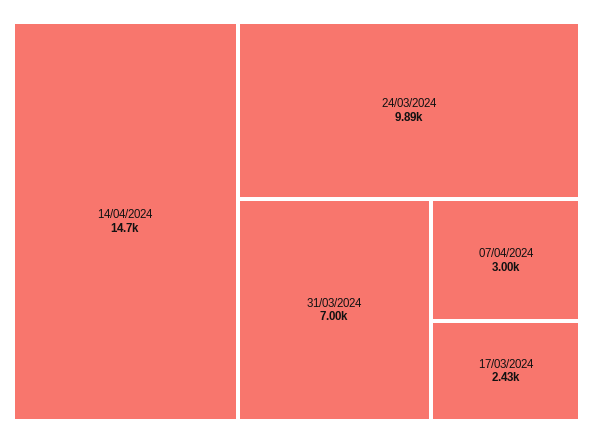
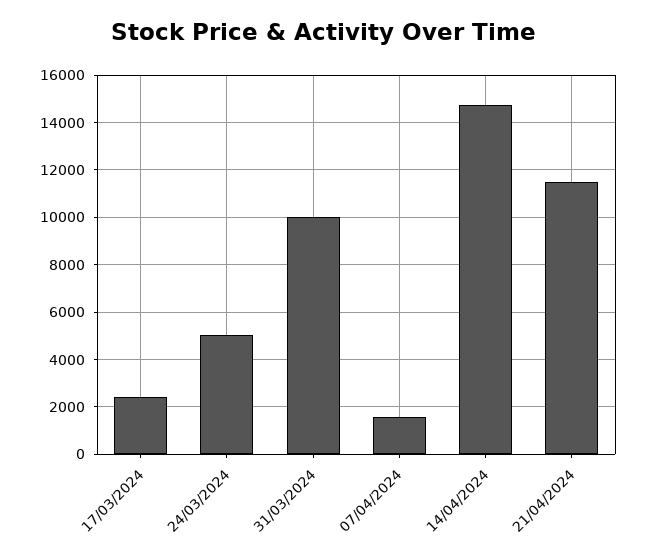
24/03/2024: 9890 -> 5000
31/03/2024: 7000 -> 10000
07/04/2024: 3000 -> 1500
21/04/2024: none -> 11500

